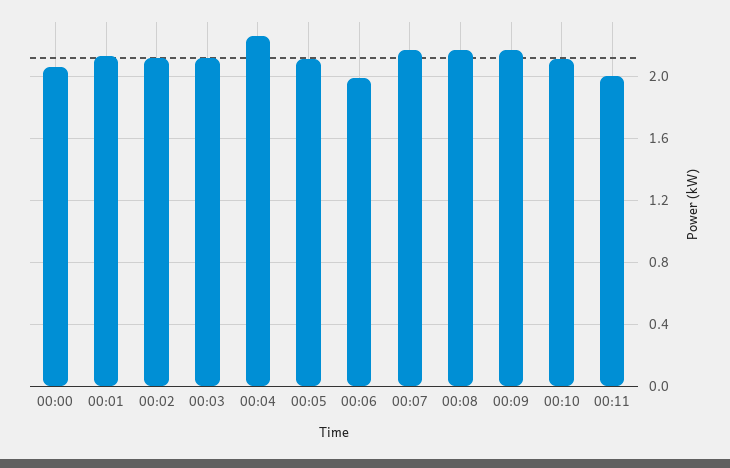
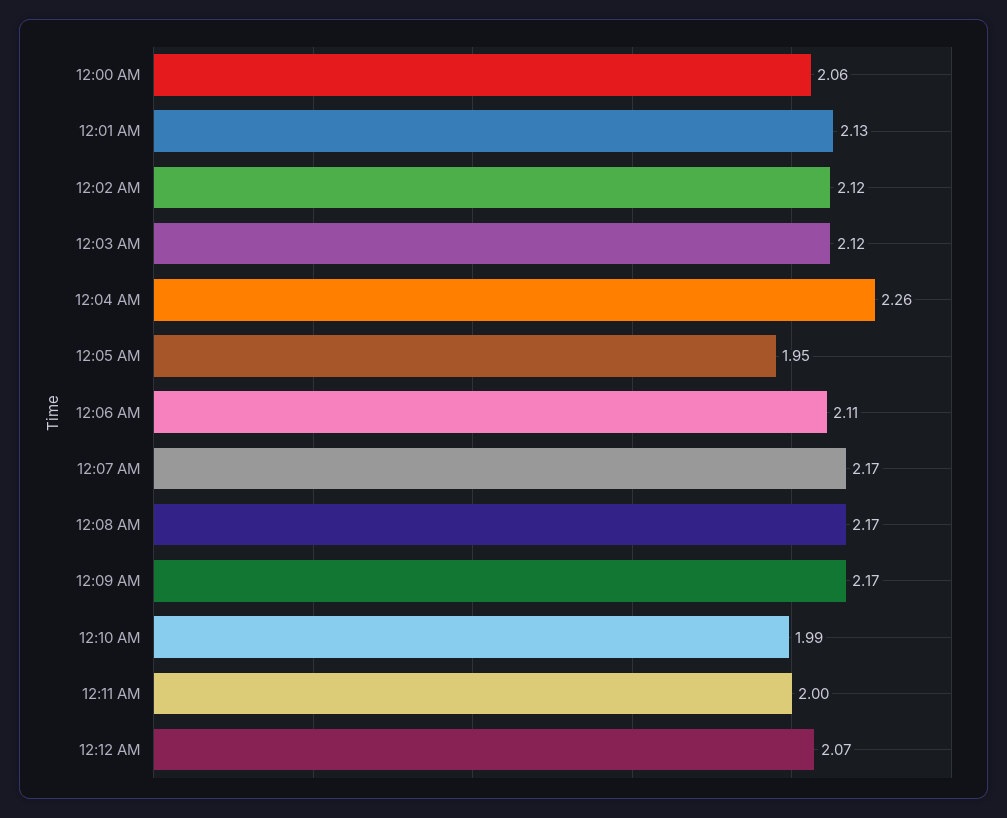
00:05: 2.1 -> 1.95
00:06: 2 -> 2.11
00:10: 2.1 -> 1.99
12:12 AM: none -> 2.07

